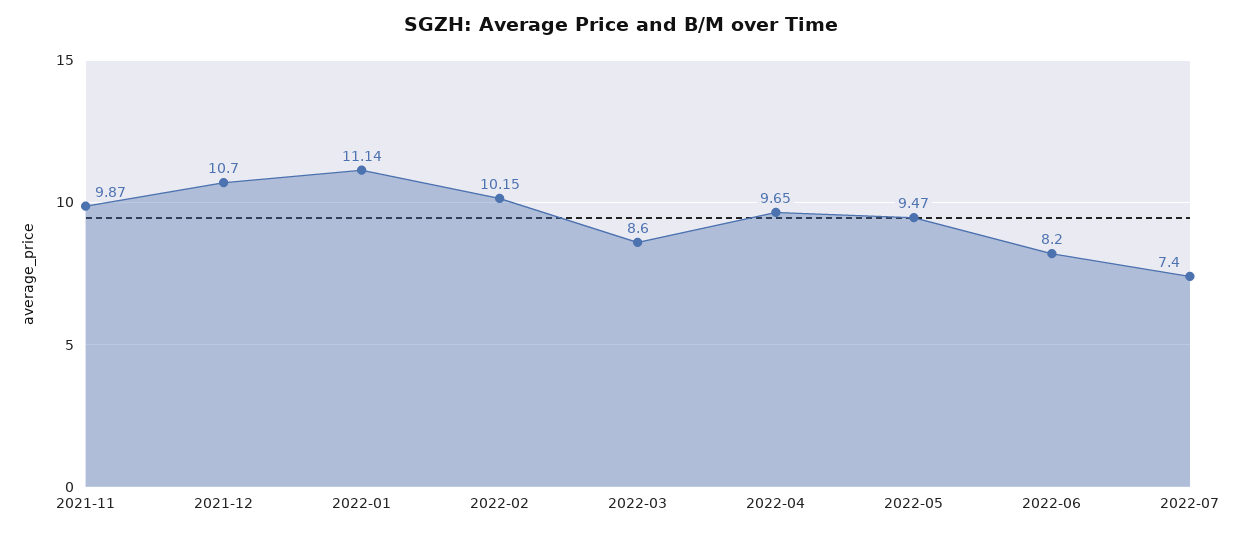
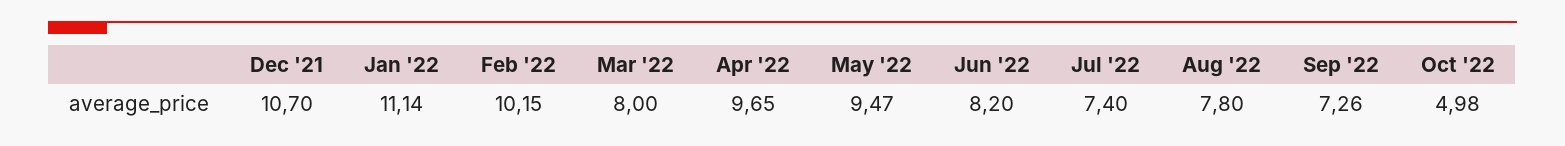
2021-11: 9.87 -> none
2022-03: 8.6 -> 8
Aug '22: none -> 7.8
Sep '22: none -> 7.26
Oct '22: none -> 4.98

